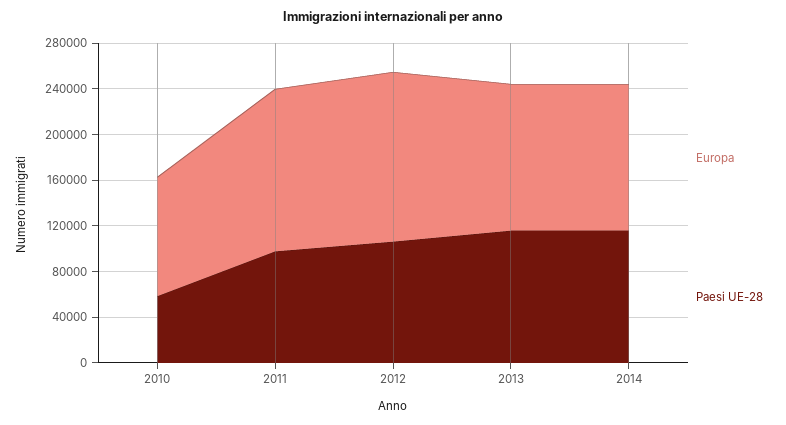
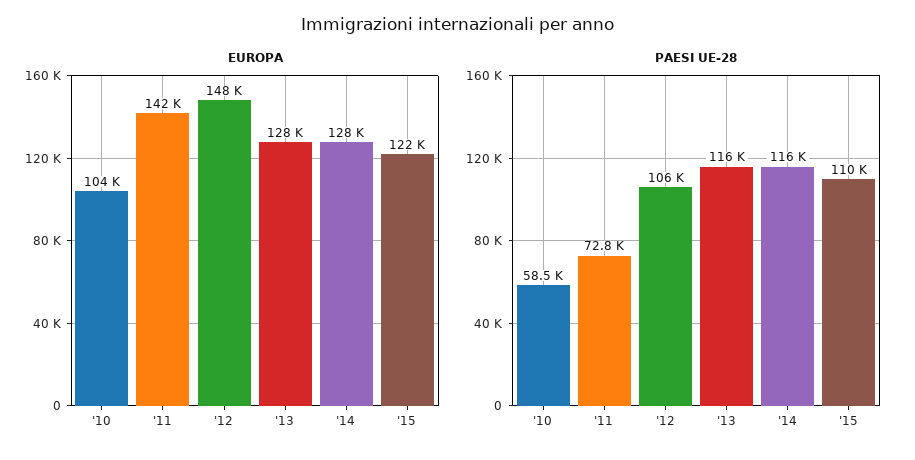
Paesi UE-28, 2011: 100000 -> 72800
Europa, '15: none -> 122000
Paesi UE-28, '15: none -> 110000

